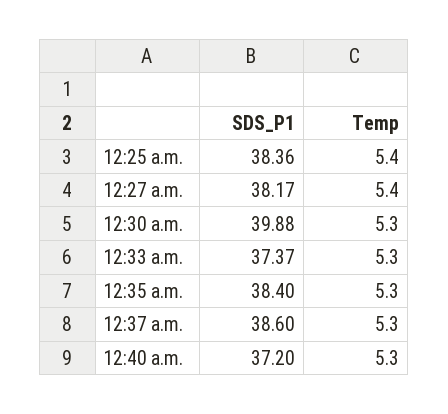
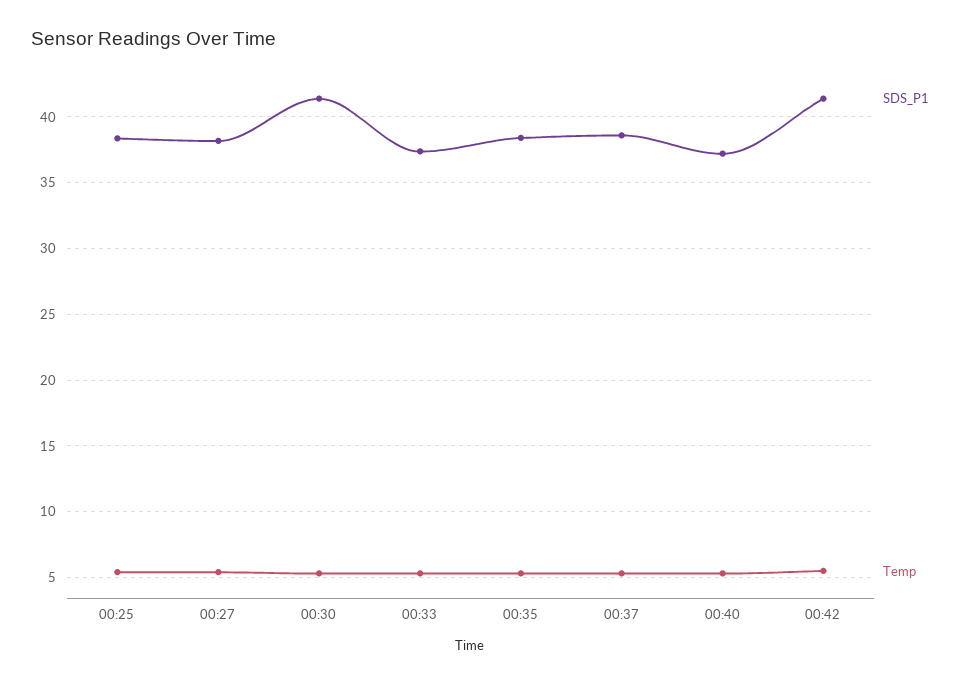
SDS_P1, 12:30 a.m.: 39.88 -> 41.5
SDS_P1, 00:42: none -> 41.5
Temp, 00:42: none -> 5.5

